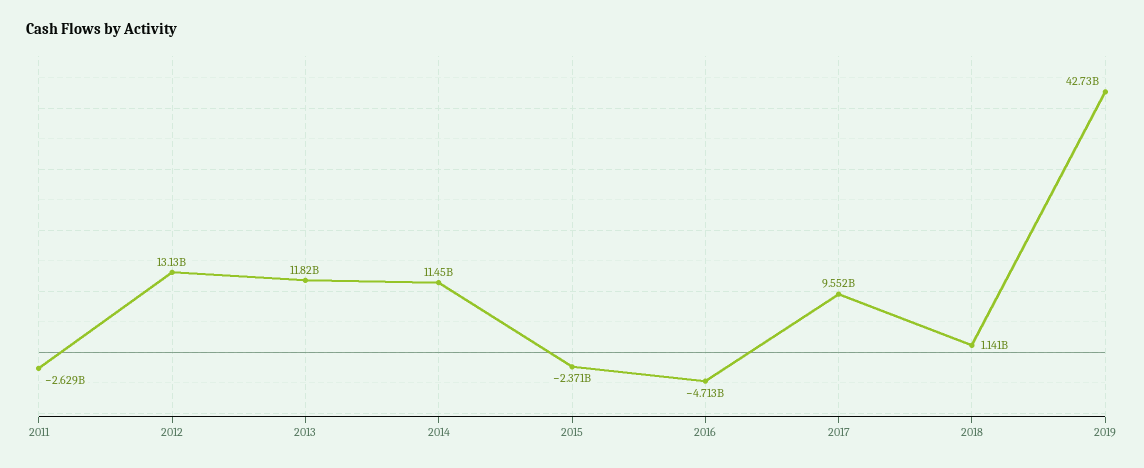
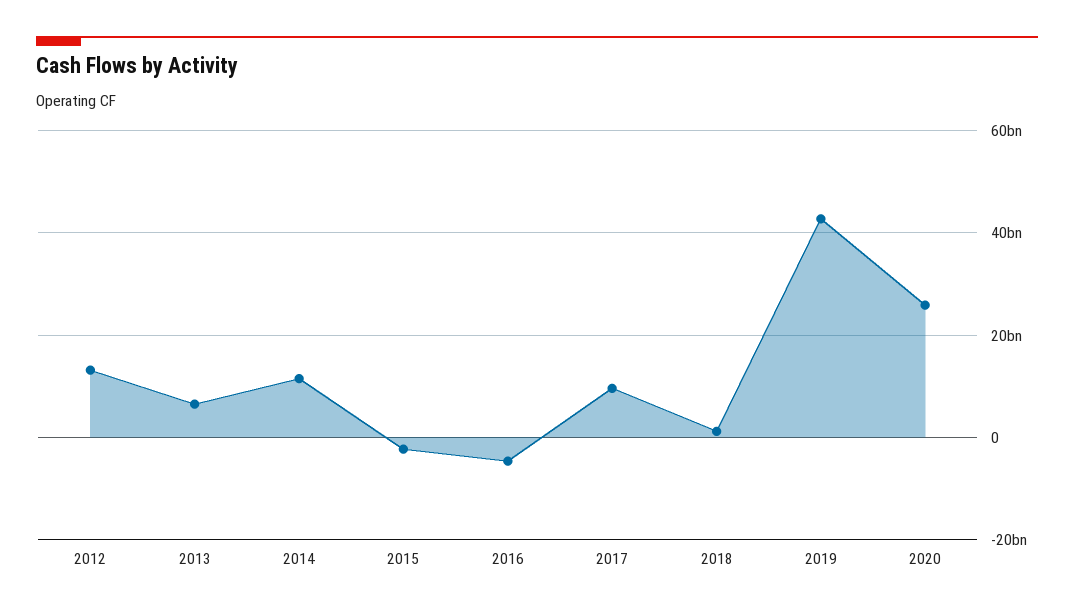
2011: -2629000000 -> none
2013: 11820000000 -> 6000000000
2020: none -> 26000000000

